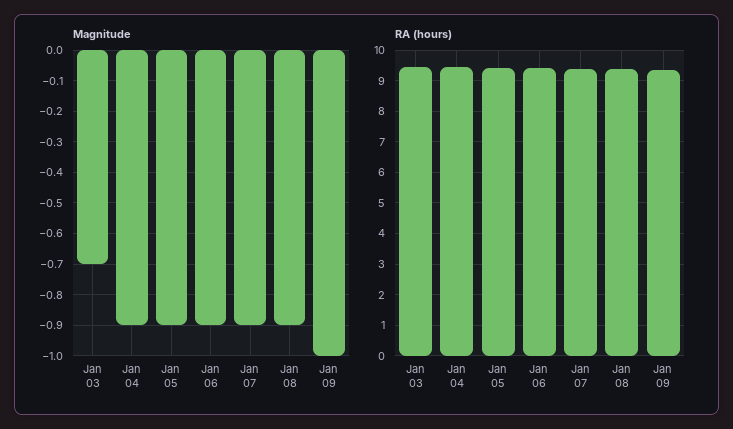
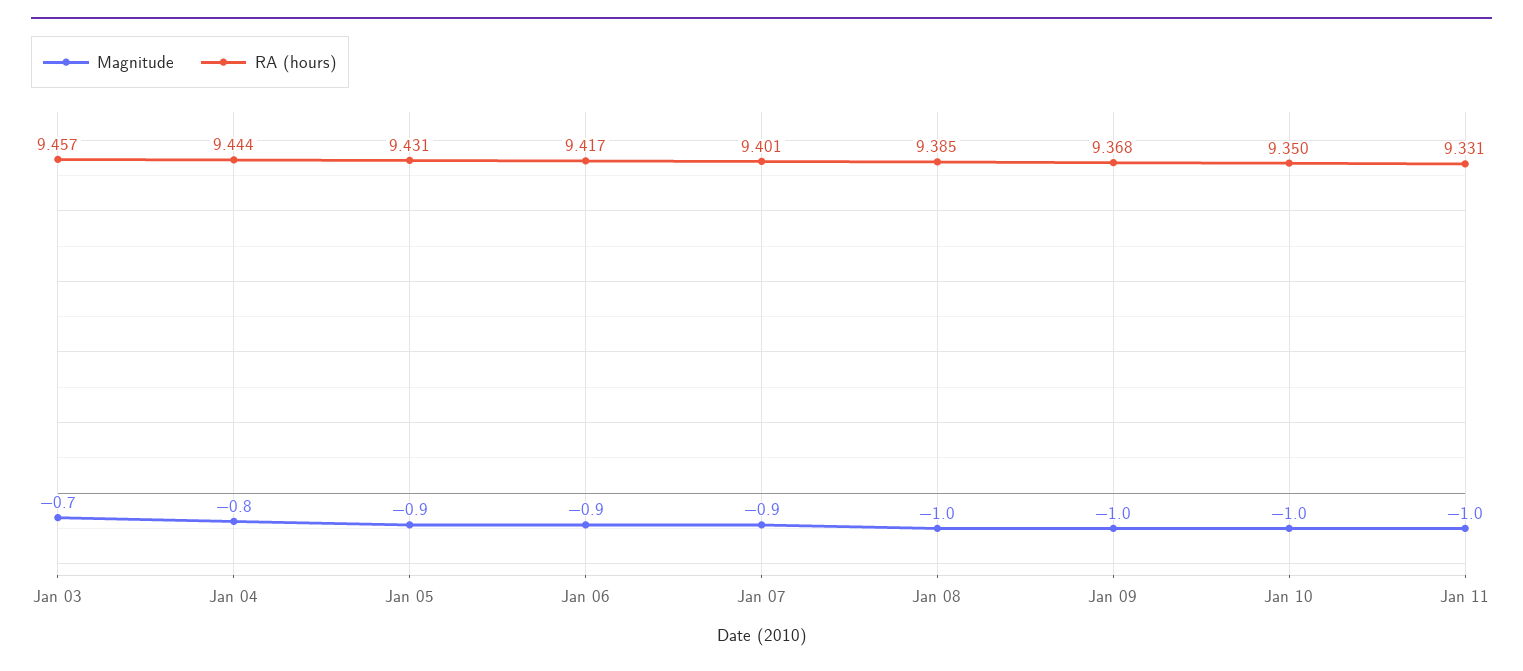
Magnitude, Jan 04: -0.9 -> -0.8
Magnitude, Jan 08: -0.9 -> -1
Magnitude, Jan 10: none -> -1
RA (hours), Jan 10: none -> 9.35
Magnitude, Jan 11: none -> -1
RA (hours), Jan 11: none -> 9.331

